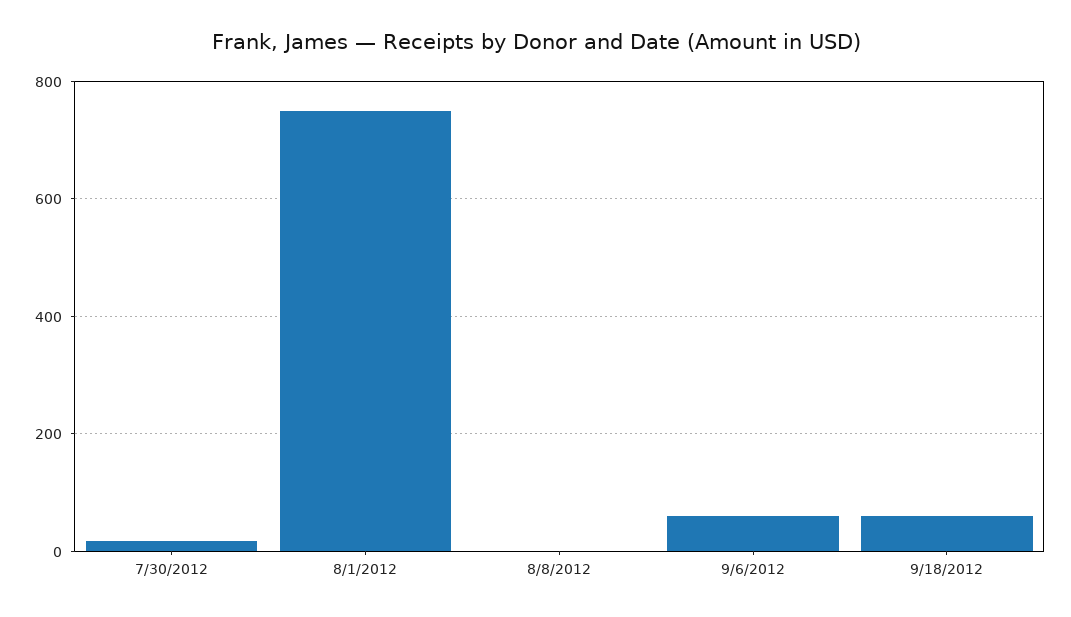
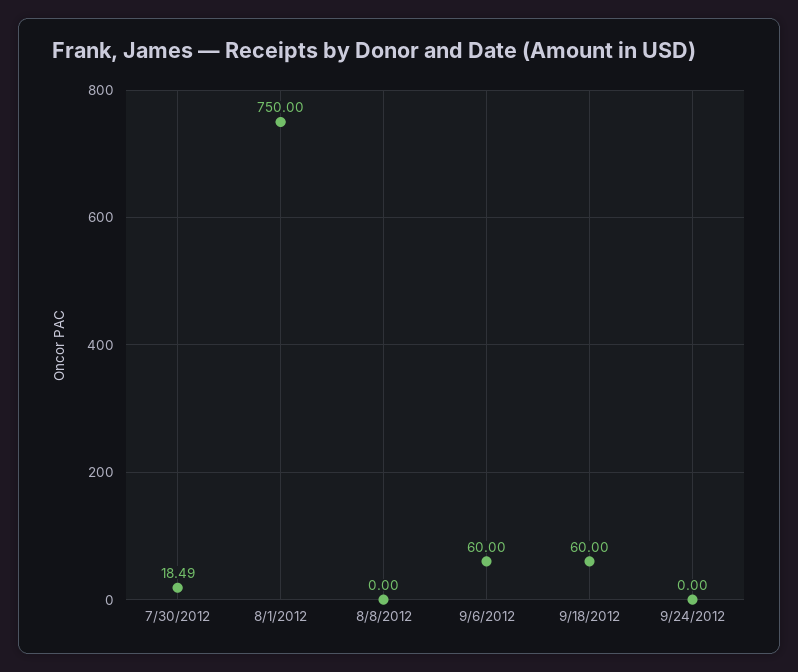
9/24/2012: none -> 0

